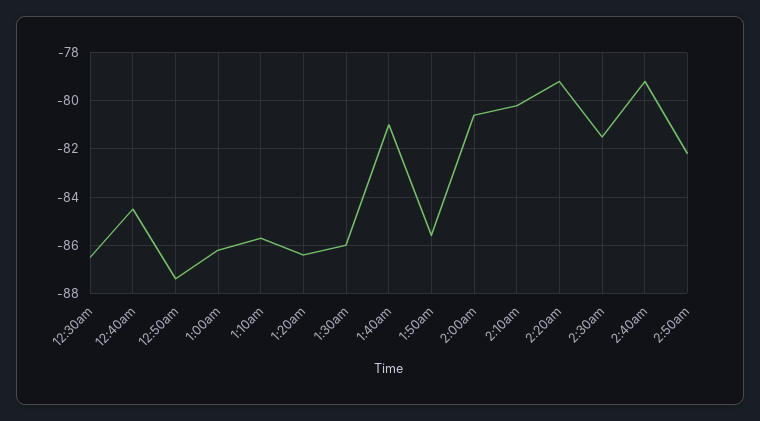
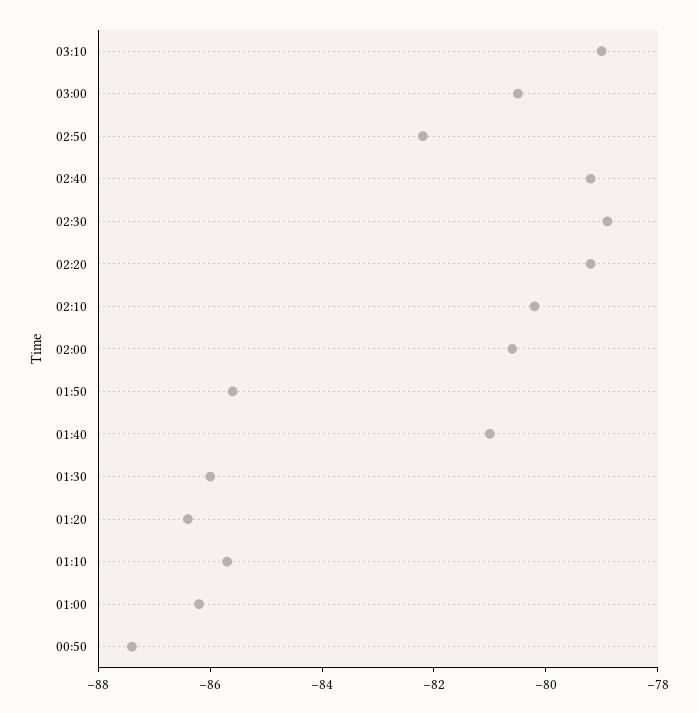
12:30am: -86.5 -> none
12:40am: -84.5 -> none
2:30am: -81.5 -> -79
03:10: none -> -79
03:00: none -> -80.5

